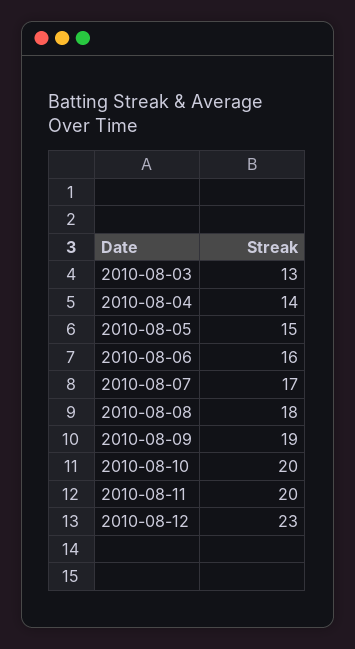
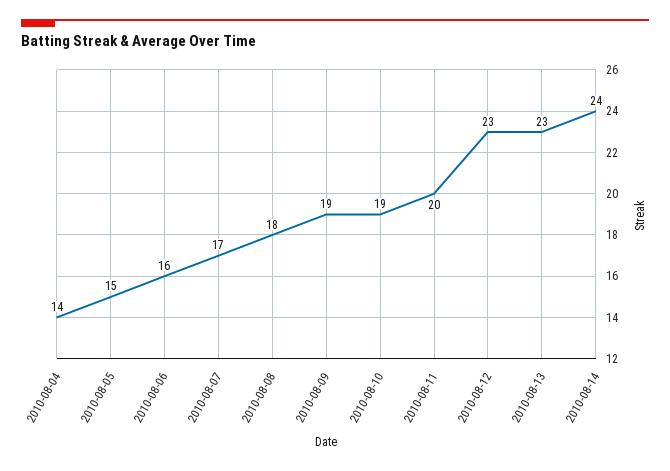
2010-08-03: 13 -> none
2010-08-10: 20 -> 19
2010-08-13: none -> 23
2010-08-14: none -> 24

